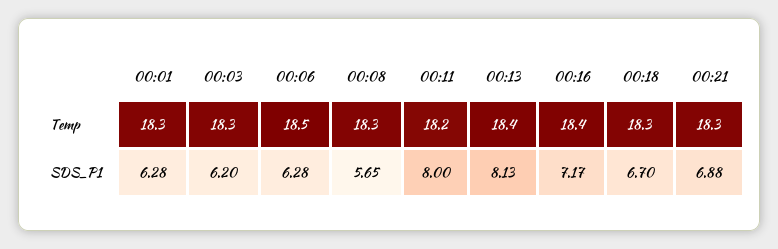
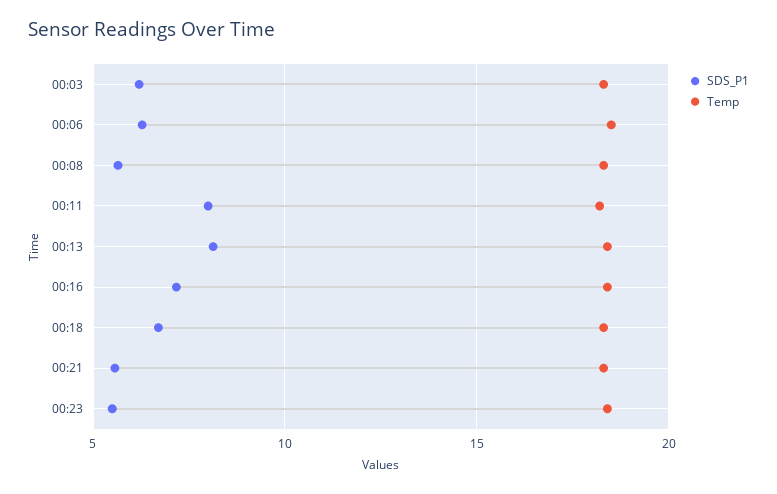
Temp, 00:01: 18.3 -> none
SDS_P1, 00:01: 6.28 -> none
SDS_P1, 00:21: 6.88 -> 5.5
SDS_P1, 00:23: none -> 5.5
Temp, 00:23: none -> 18.5

